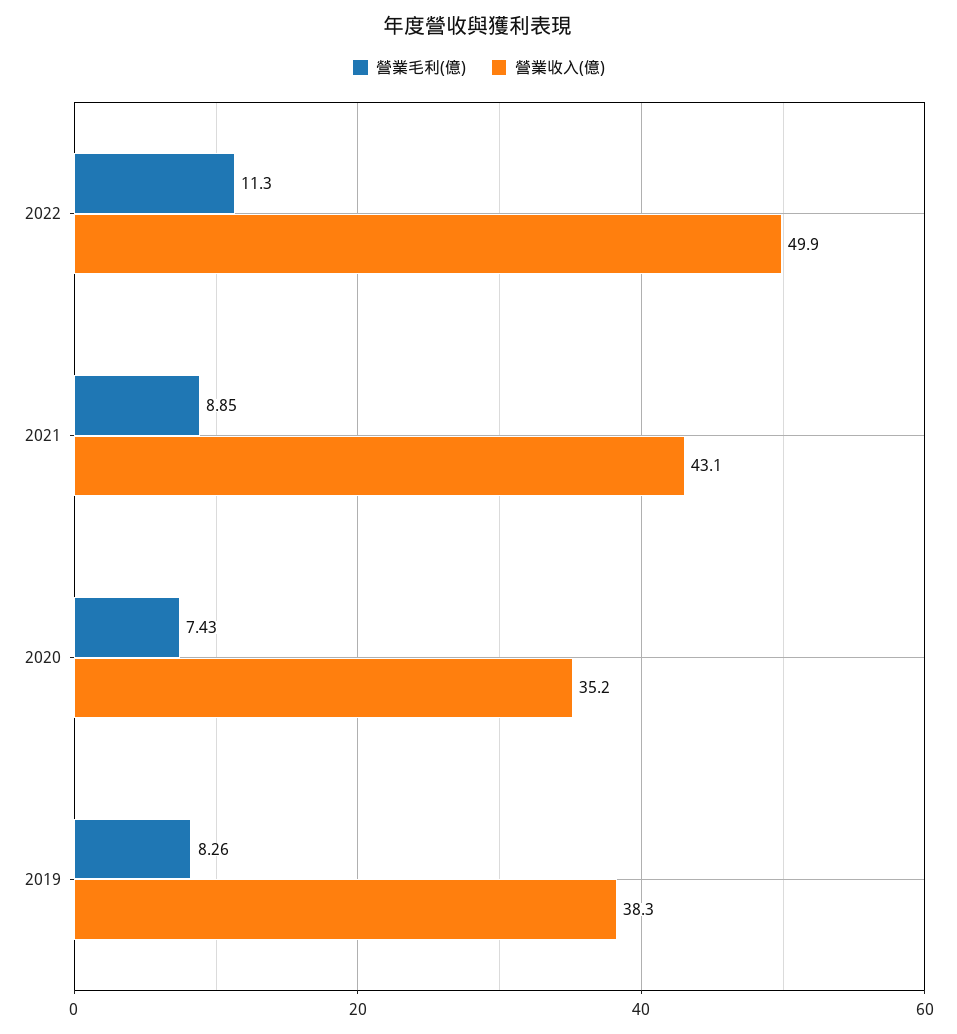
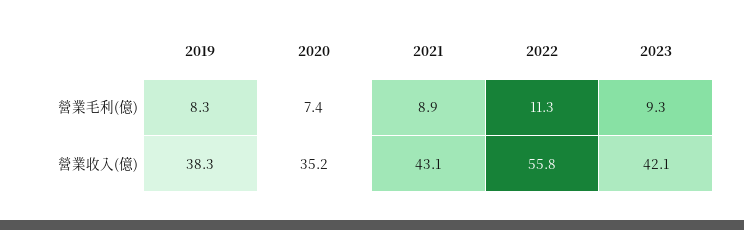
營業收入(億), 2022: 49.9 -> 55.8
營業毛利(億), 2023: none -> 9.3
營業收入(億), 2023: none -> 42.1

